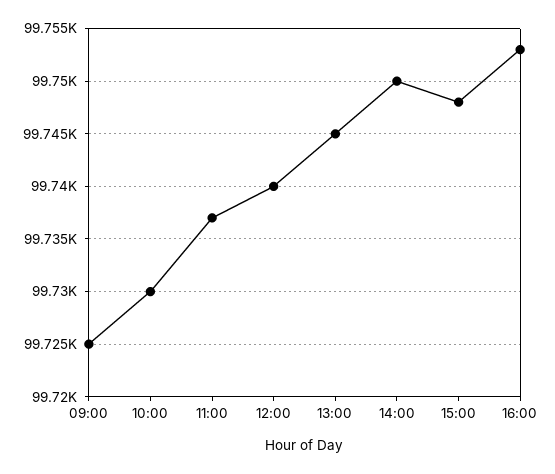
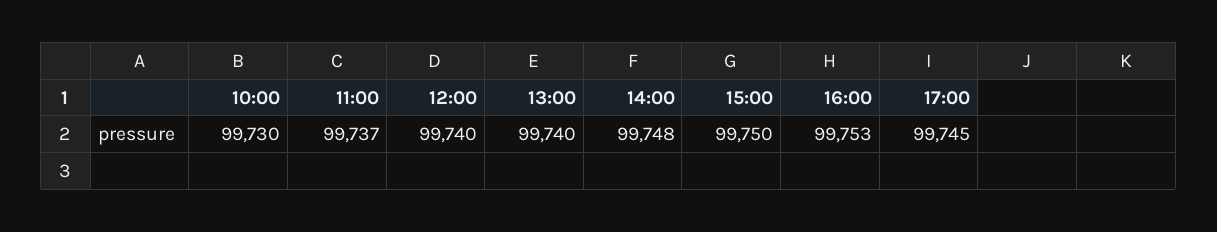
09:00: 99725 -> none
13:00: 99745 -> 99740
14:00: 99750 -> 99748
15:00: 99748 -> 99750
17:00: none -> 99745

